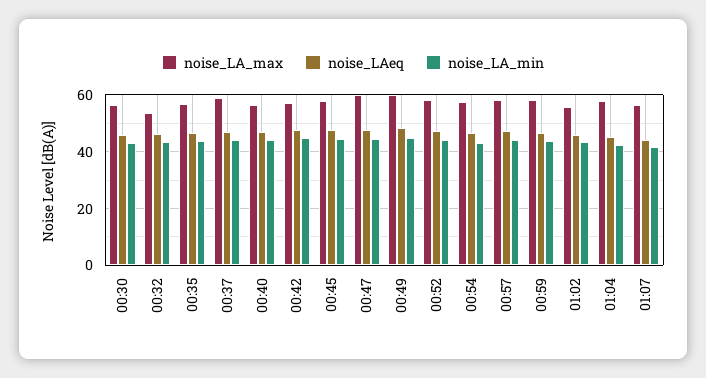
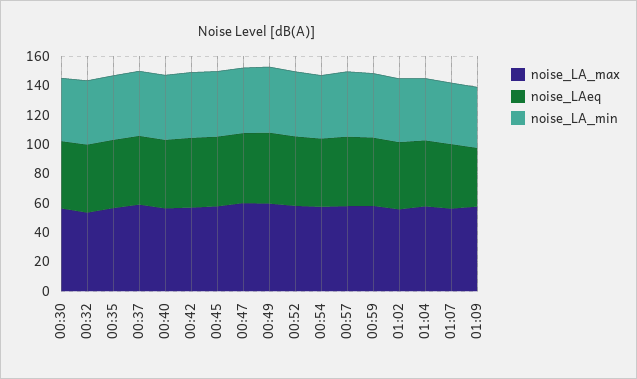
noise_LA_max, 01:09: none -> 60
noise_LAeq, 01:09: none -> 40
noise_LA_min, 01:09: none -> 40

